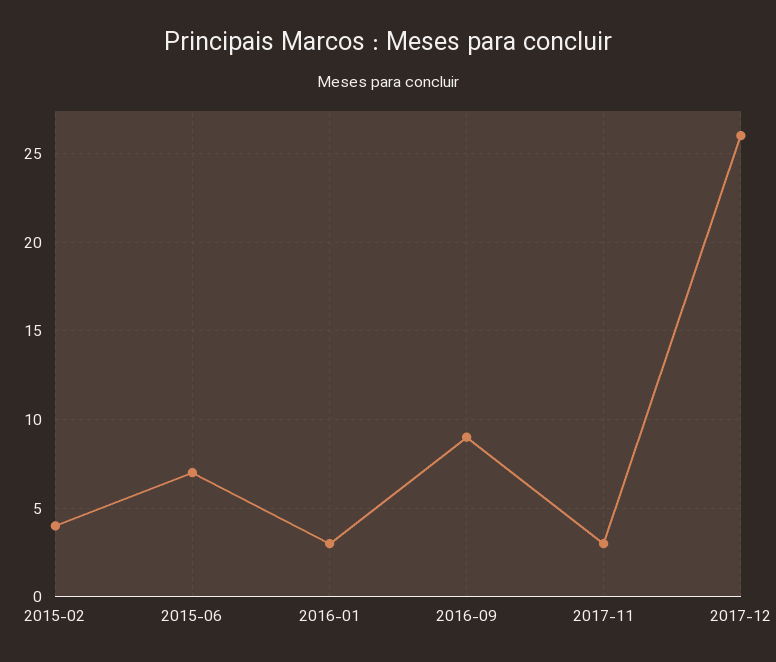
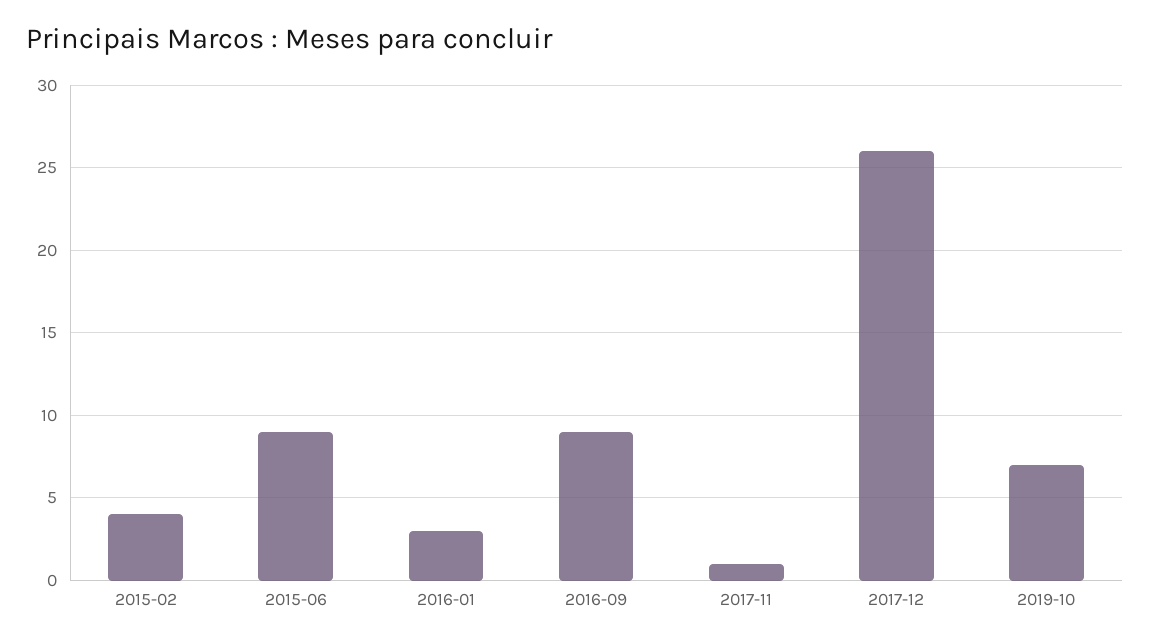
2015-06: 7 -> 9
2017-11: 3 -> 1
2019-10: none -> 7

